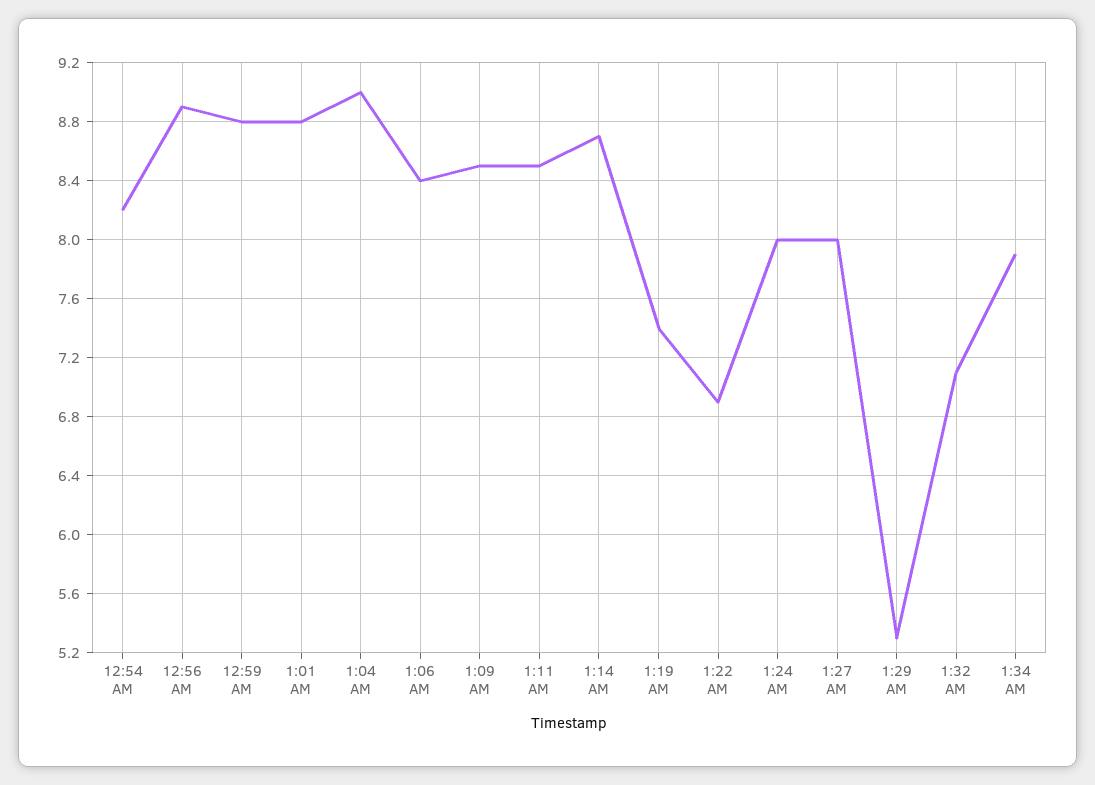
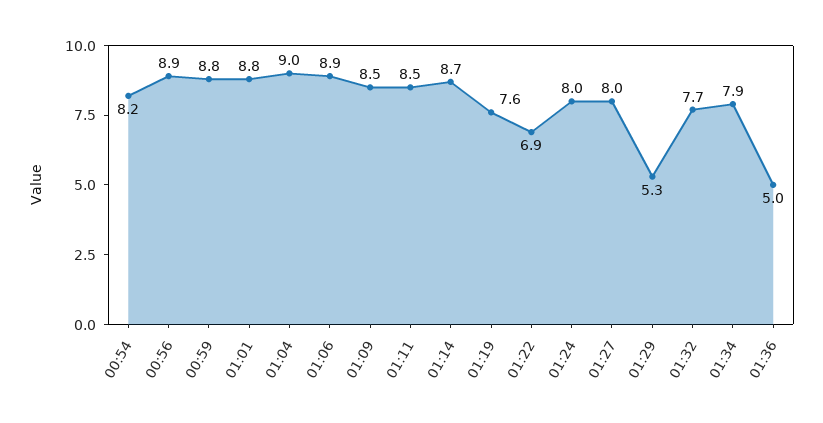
1:06 AM: 8.4 -> 8.9
1:19 AM: 7.4 -> 7.6
1:32 AM: 7.1 -> 7.7
01:36: none -> 5

